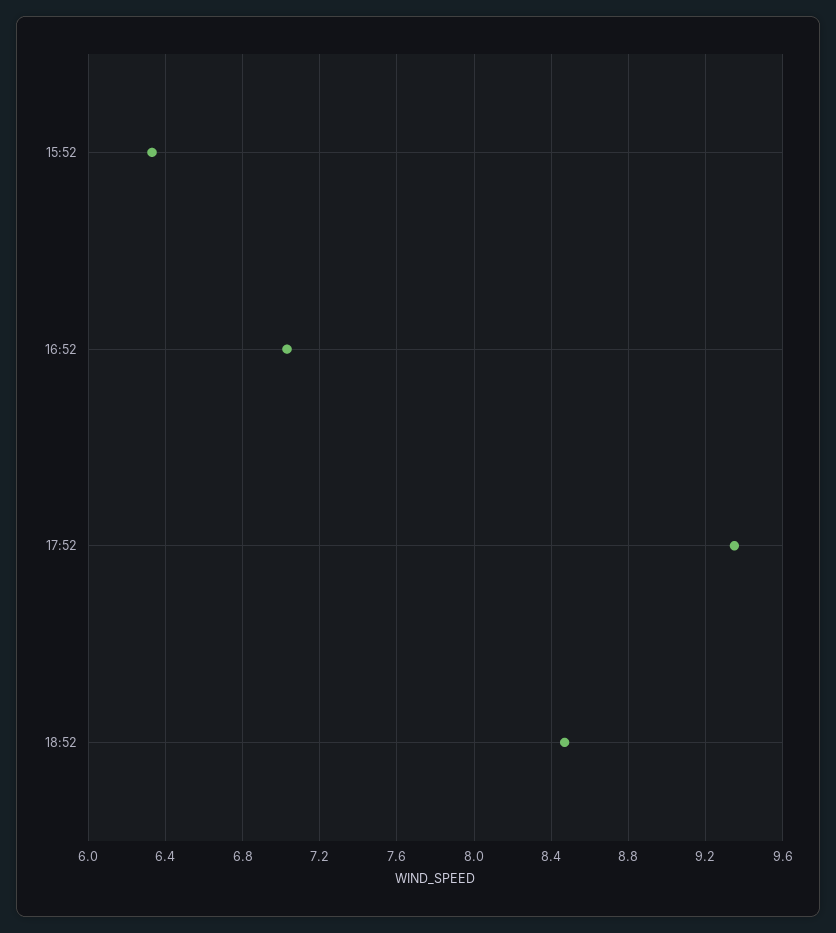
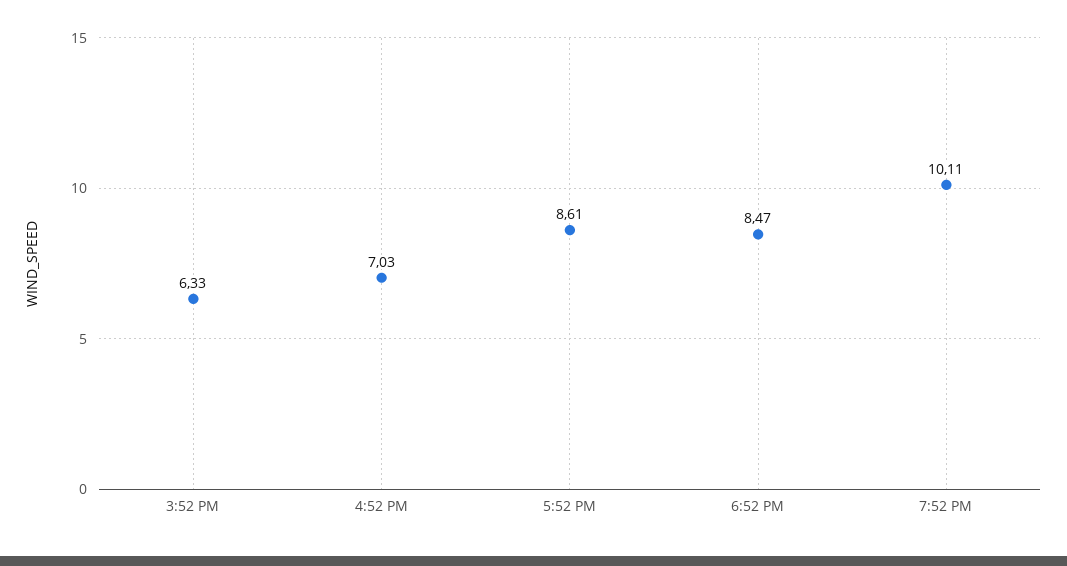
17:52: 9.35 -> 8.61
7:52 PM: none -> 10.11

